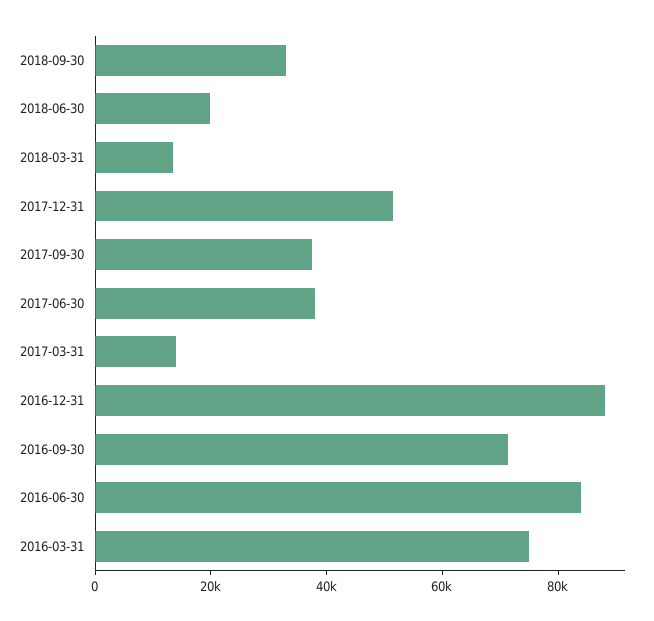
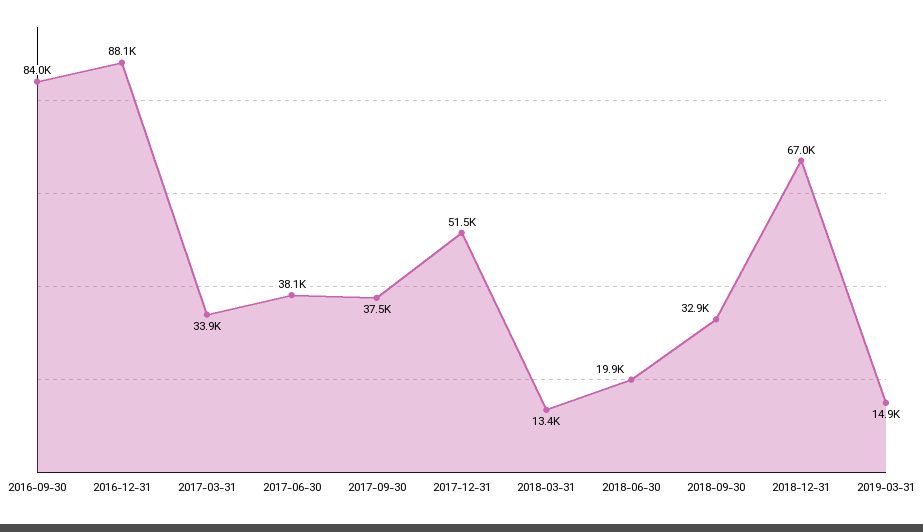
2017-03-31: 15000 -> 33900
2016-09-30: 70000 -> 84000
2016-06-30: 85000 -> none
2016-03-31: 75000 -> none
2018-12-31: none -> 67000
2019-03-31: none -> 14900

